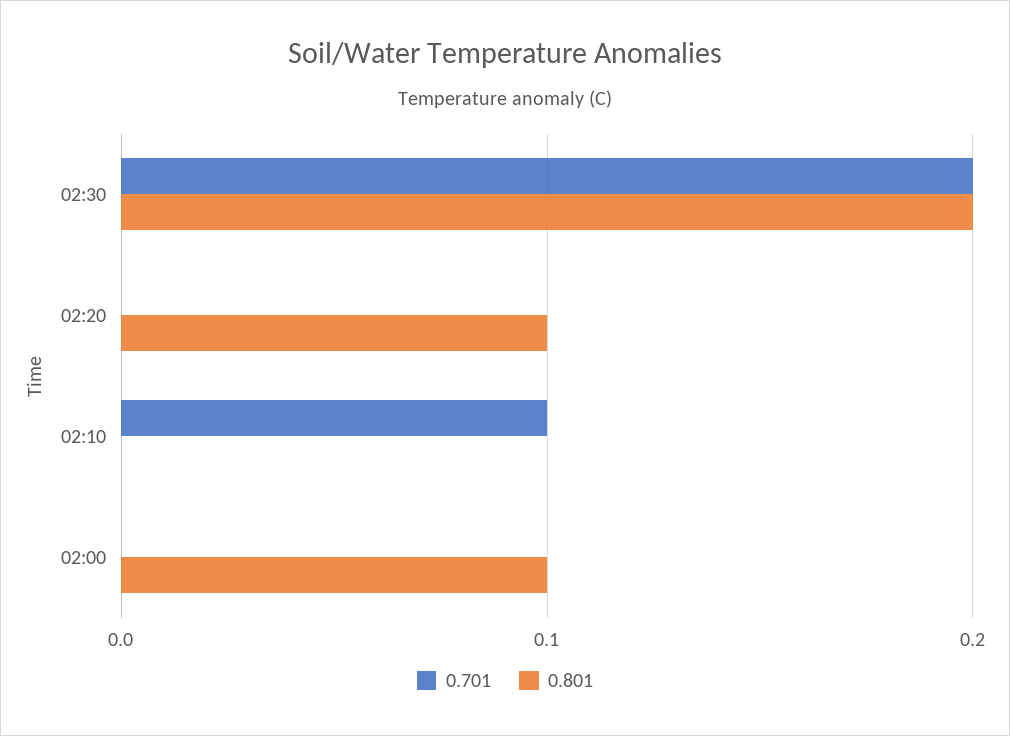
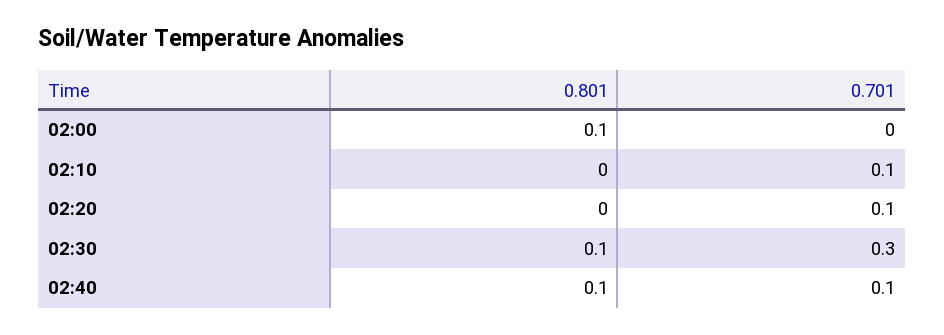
0.701, 02:30: 0.2 -> 0.3
0.801, 02:30: 0.2 -> 0.1
0.701, 02:20: 0 -> 0.1
0.801, 02:20: 0.1 -> 0
0.801, 02:40: none -> 0.1
0.701, 02:40: none -> 0.1

